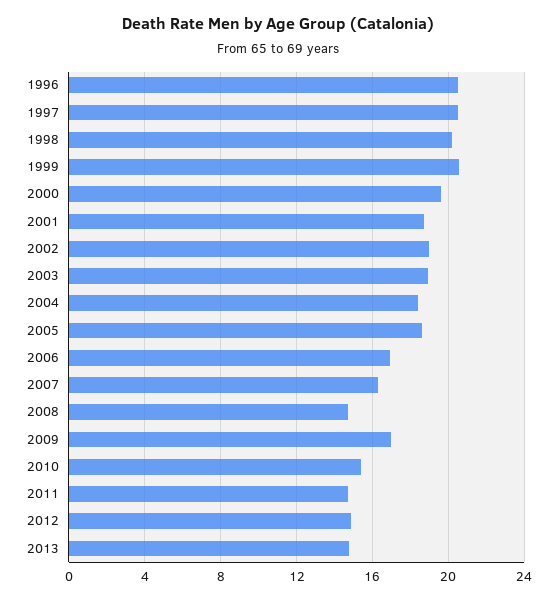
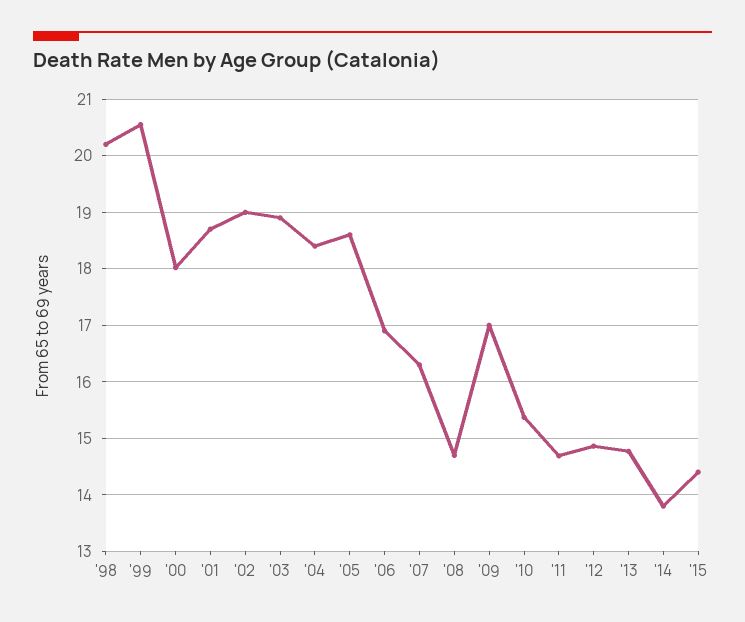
1996: 20.5 -> none
1997: 20.5 -> none
2000: 19.5 -> 18
'14: none -> 13.8
'15: none -> 14.4

